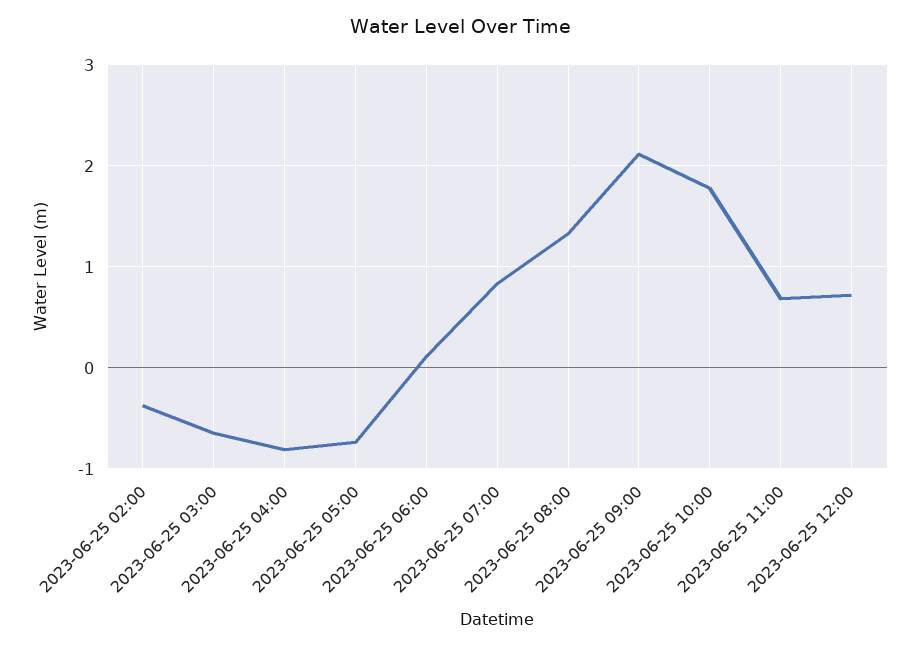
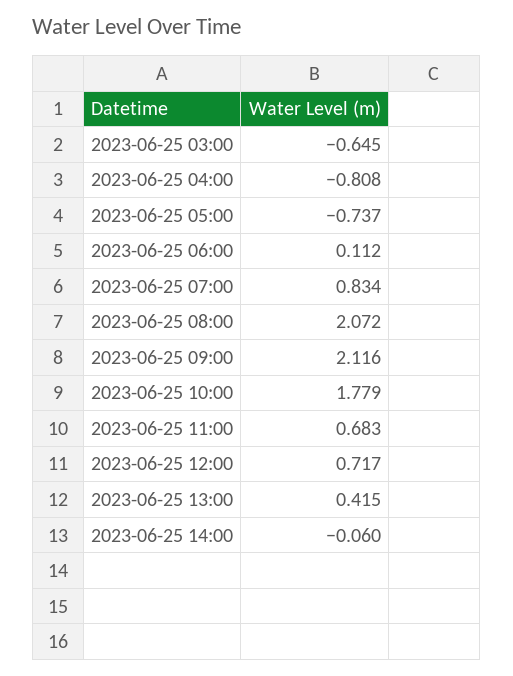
2023-06-25 02:00: -0.4 -> none
2023-06-25 08:00: 1.3 -> 2.072
2023-06-25 13:00: none -> 0.415
2023-06-25 14:00: none -> -0.06

